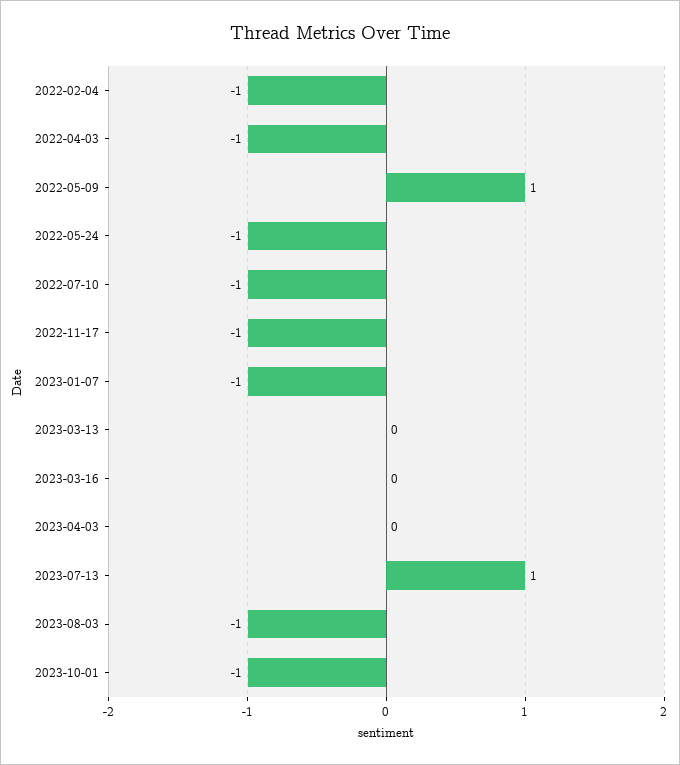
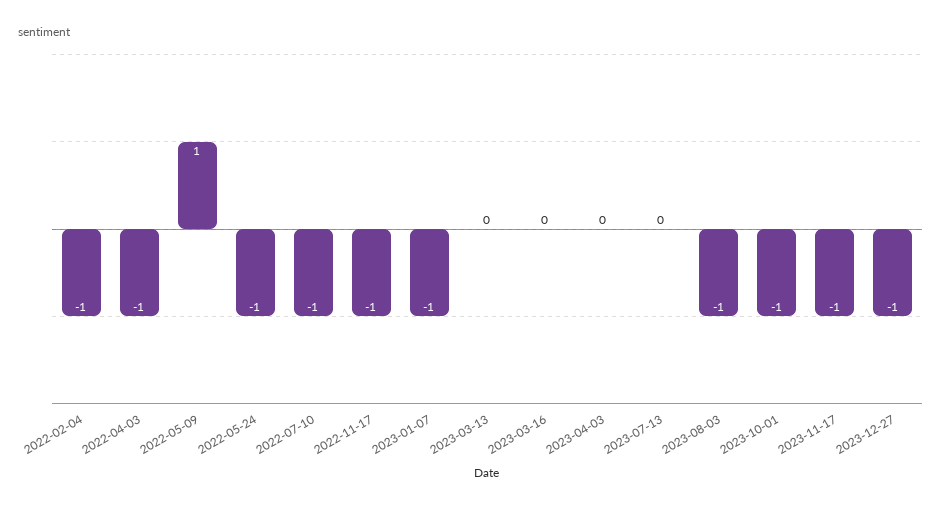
2023-07-13: 1 -> 0
2023-11-17: none -> -1
2023-12-27: none -> -1

